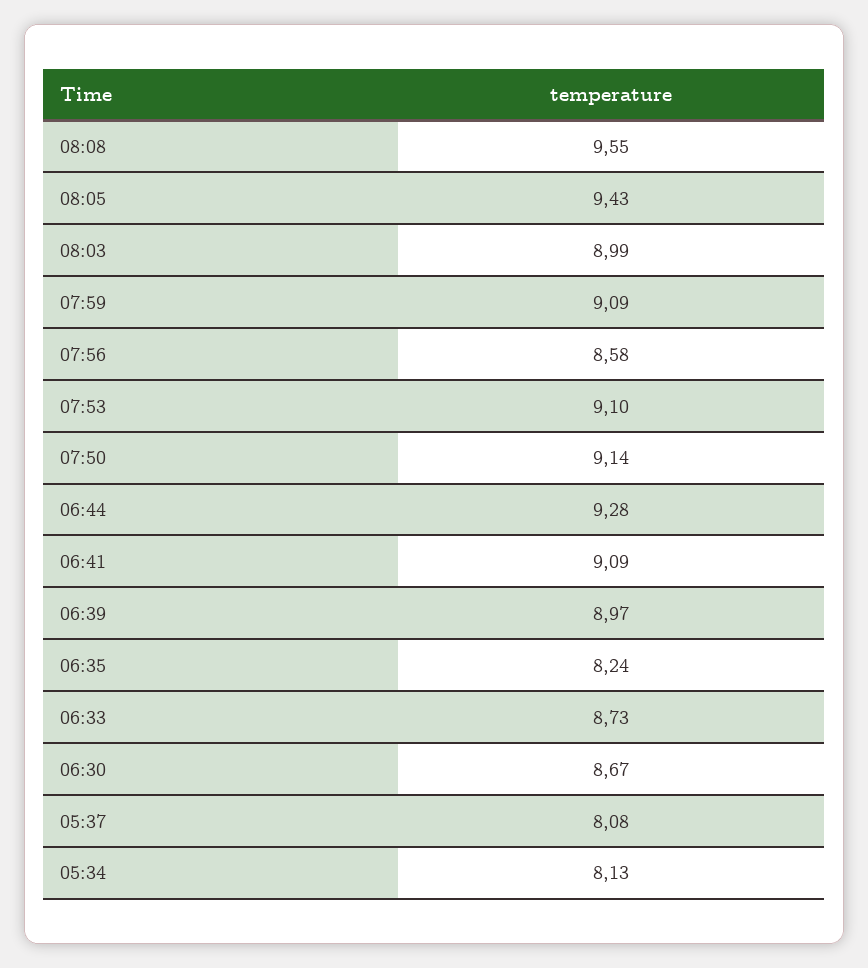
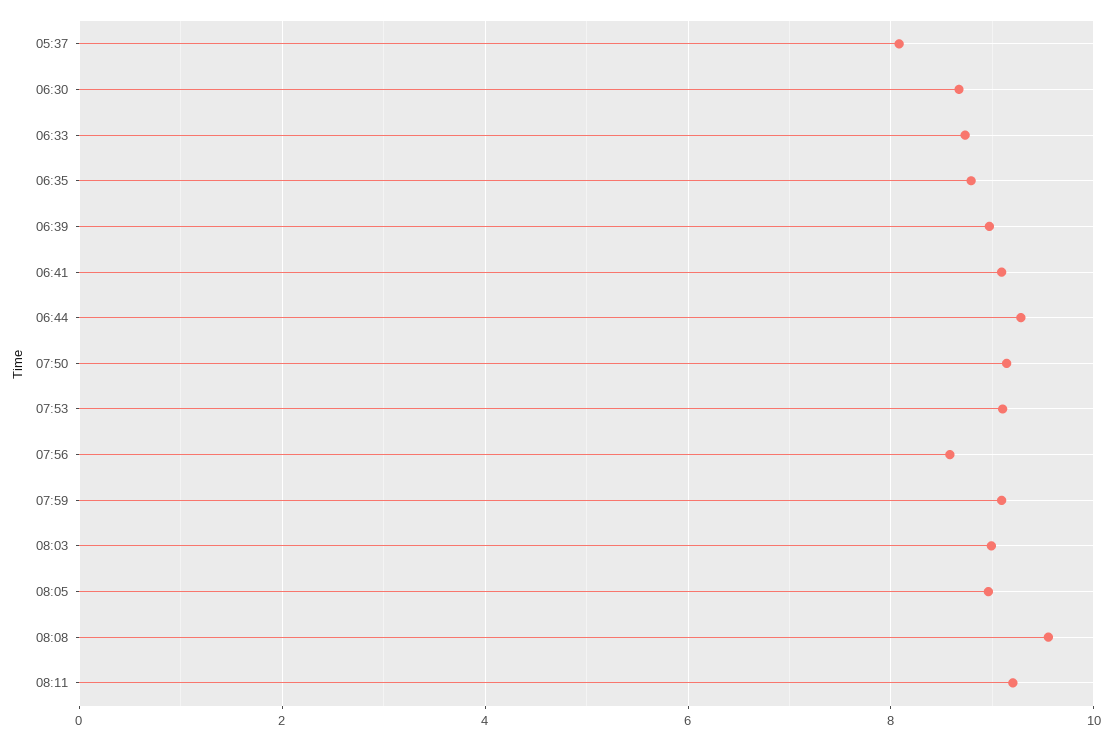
08:05: 9.43 -> 9
06:35: 8.24 -> 8.8
05:34: 8.13 -> none
08:11: none -> 9.2

